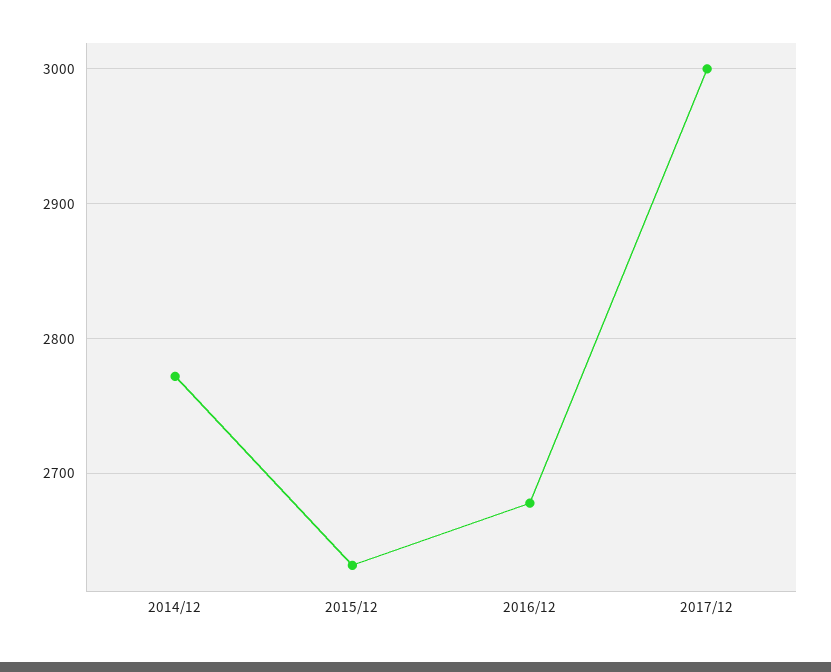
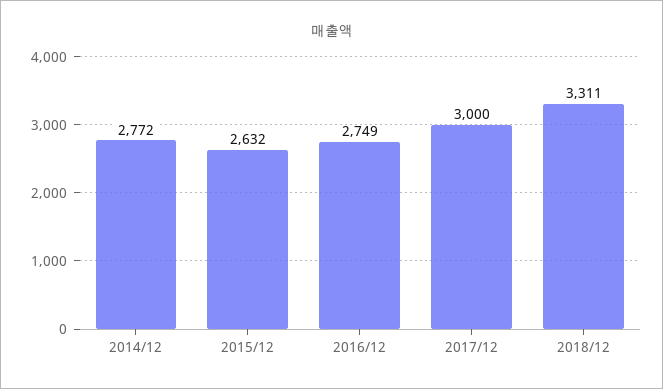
2016/12: 2680 -> 2749
2018/12: none -> 3311

